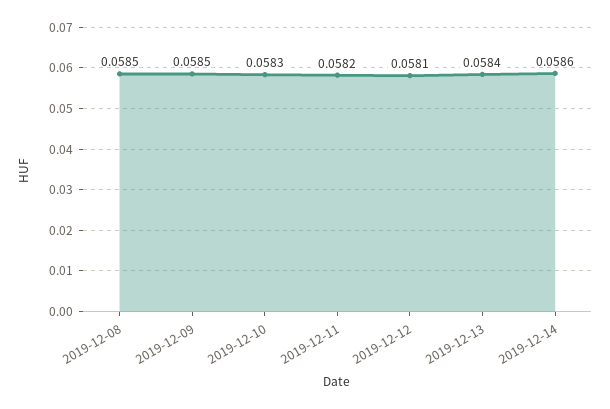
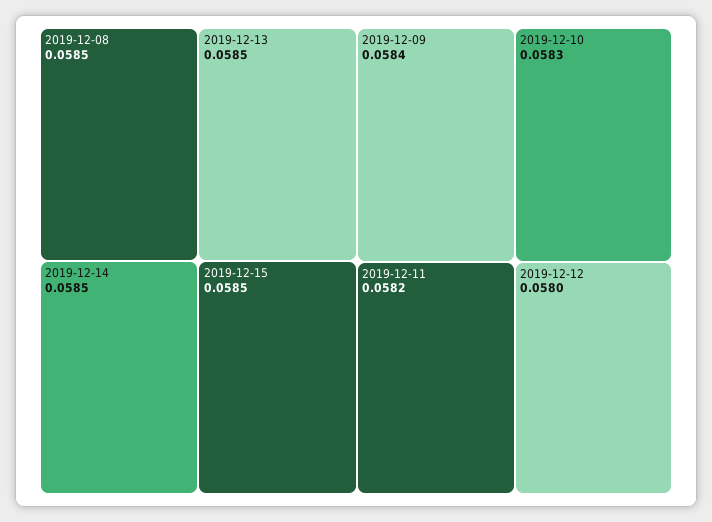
2019-12-09: 0.0585 -> 0.0584
2019-12-12: 0.0581 -> 0.058
2019-12-13: 0.0584 -> 0.0585
2019-12-14: 0.0586 -> 0.0585
2019-12-15: none -> 0.0585

